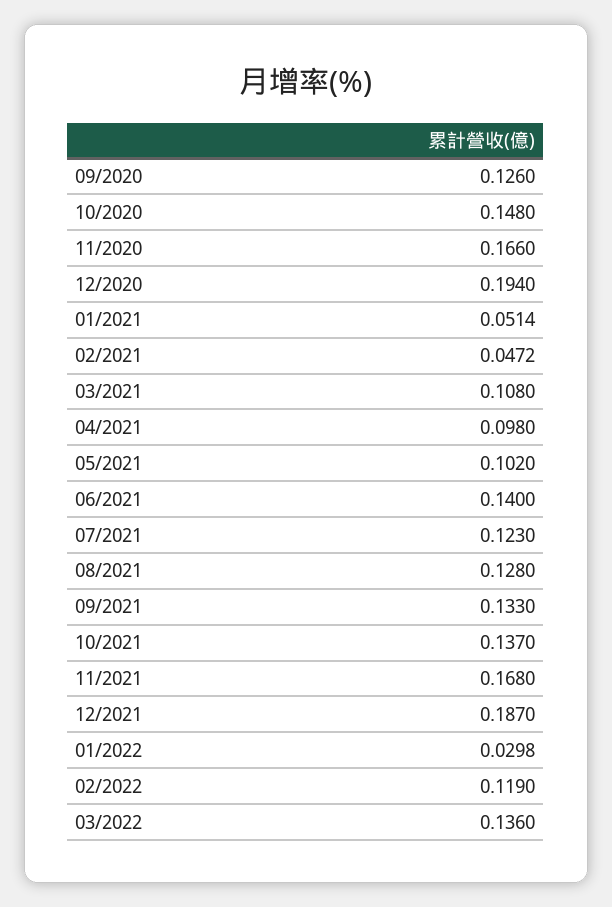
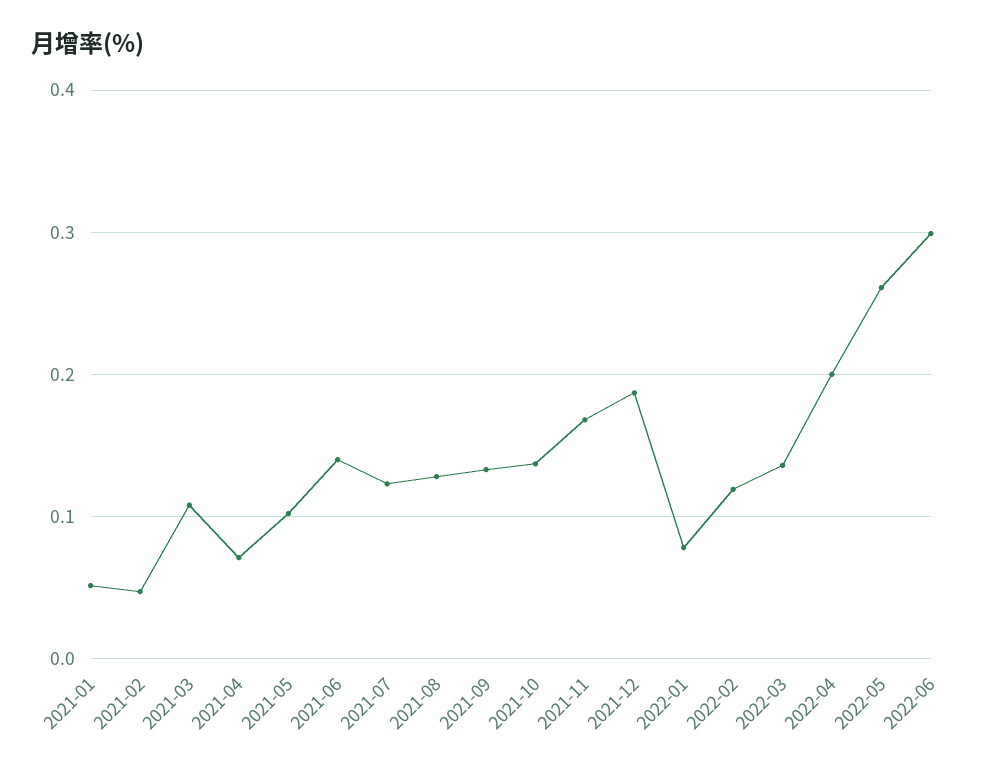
09/2020: 0.126 -> none
10/2020: 0.148 -> none
11/2020: 0.166 -> none
12/2020: 0.194 -> none
04/2021: 0.098 -> 0.07
01/2022: 0.0298 -> 0.08
2022-04: none -> 0.2
2022-05: none -> 0.26
2022-06: none -> 0.3

